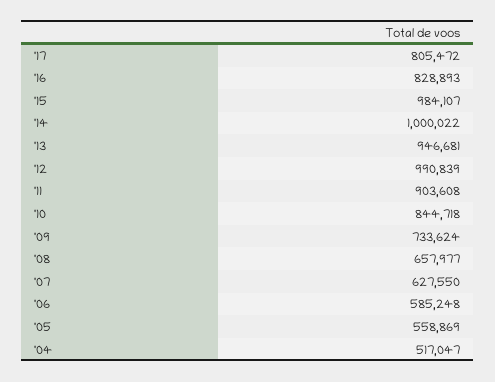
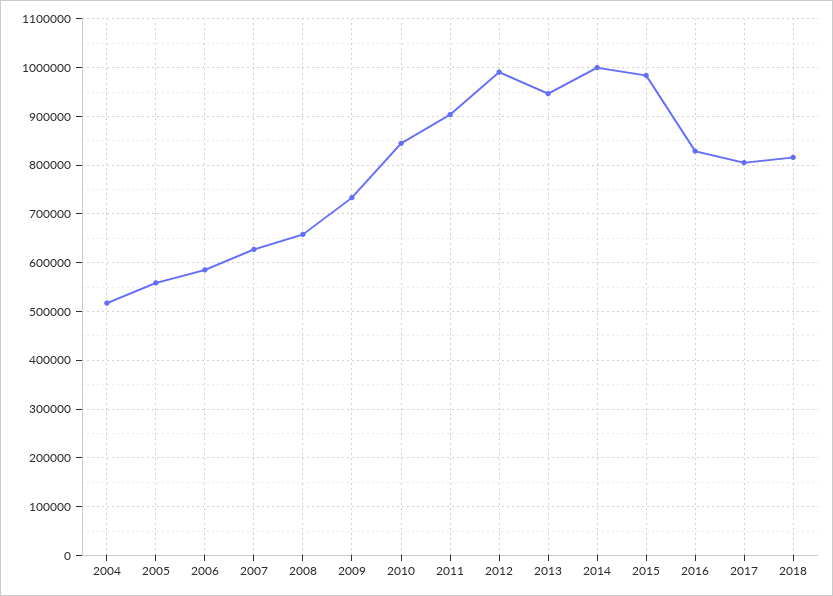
2018: none -> 820000

